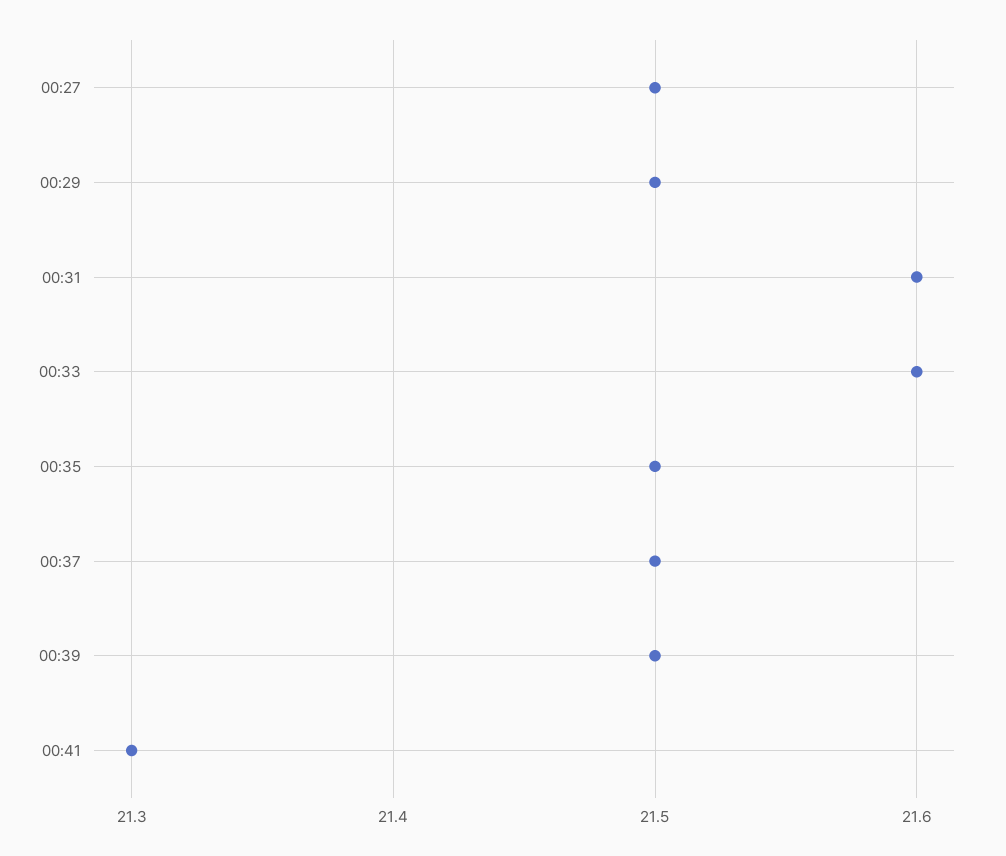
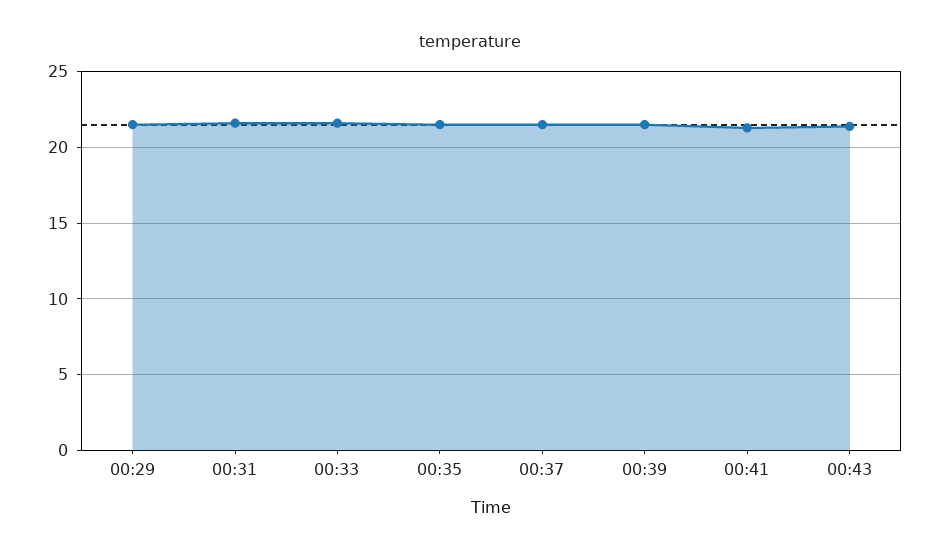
00:27: 21.5 -> none
00:43: none -> 21.5

